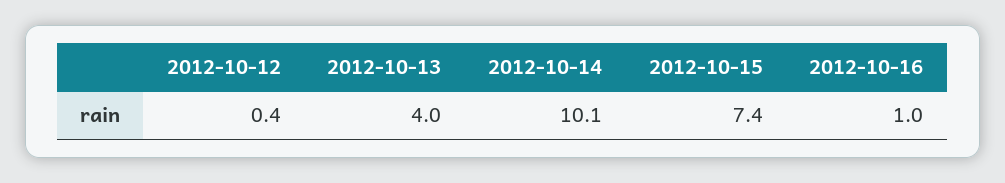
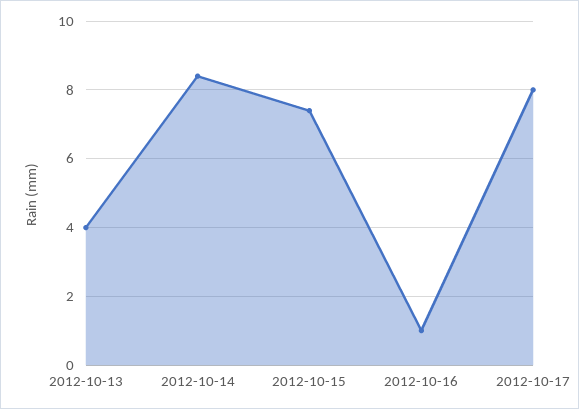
2012-10-12: 0.4 -> none
2012-10-14: 10.1 -> 8.5
2012-10-17: none -> 8

